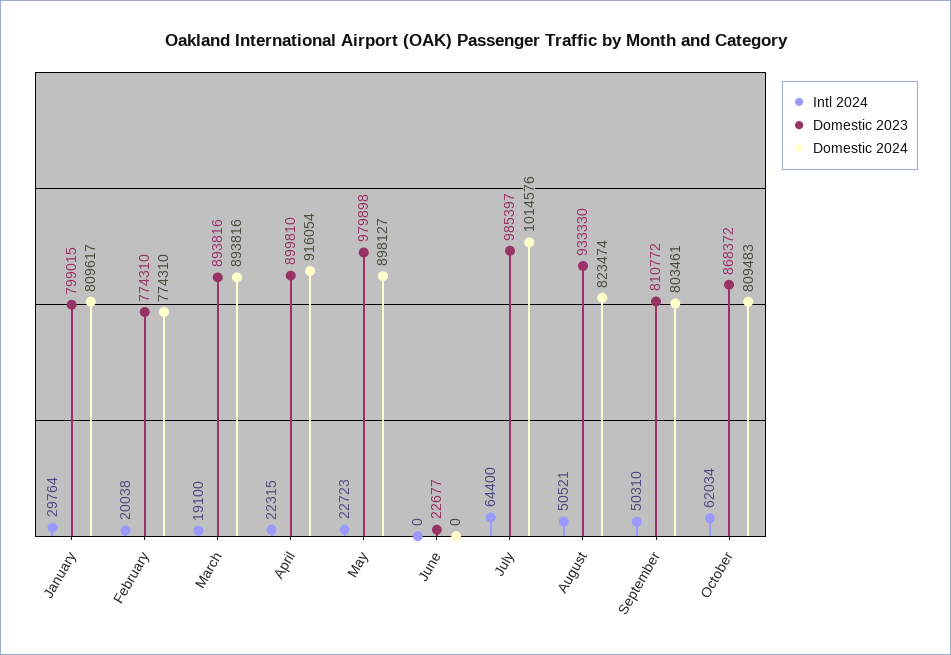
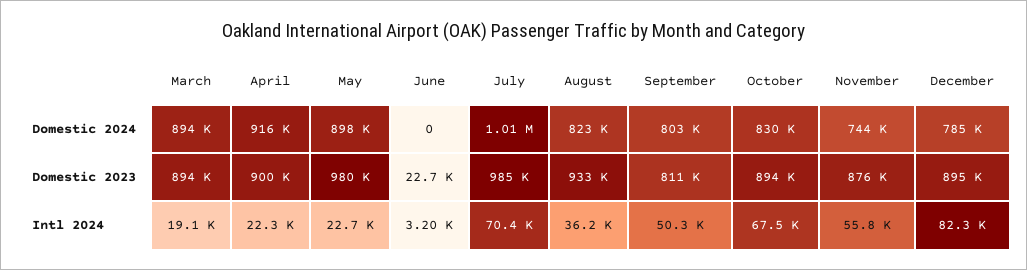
Intl 2024, January: 29764 -> none
Domestic 2023, January: 799015 -> none
Domestic 2024, January: 809617 -> none
Intl 2024, February: 20038 -> none
Domestic 2023, February: 774310 -> none
Domestic 2024, February: 774310 -> none
Intl 2024, June: 0 -> 3200
Intl 2024, July: 64400 -> 70400
Intl 2024, August: 50521 -> 36200
Intl 2024, October: 62034 -> 67500
Domestic 2023, October: 868372 -> 894000
Domestic 2024, October: 809483 -> 830000
Domestic 2024, November: none -> 744000
Domestic 2024, December: none -> 785000
Domestic 2023, November: none -> 876000
Domestic 2023, December: none -> 895000
Intl 2024, November: none -> 55800
Intl 2024, December: none -> 82300

